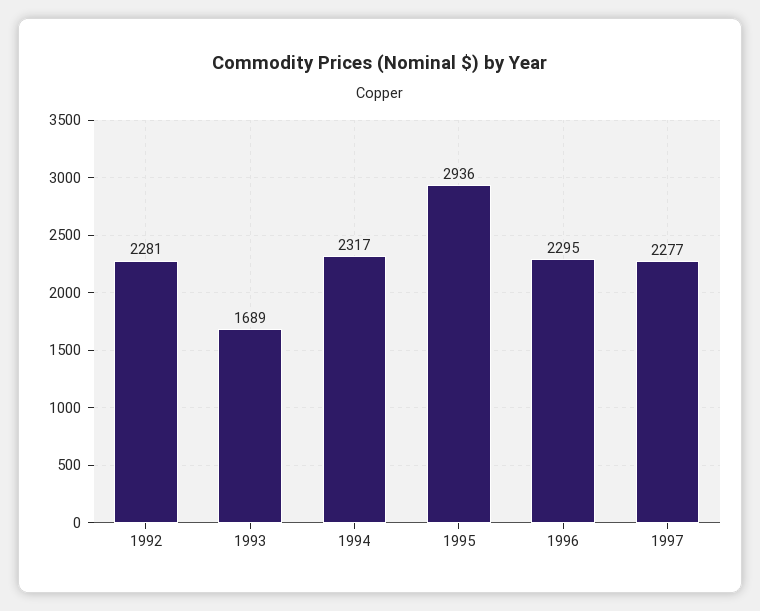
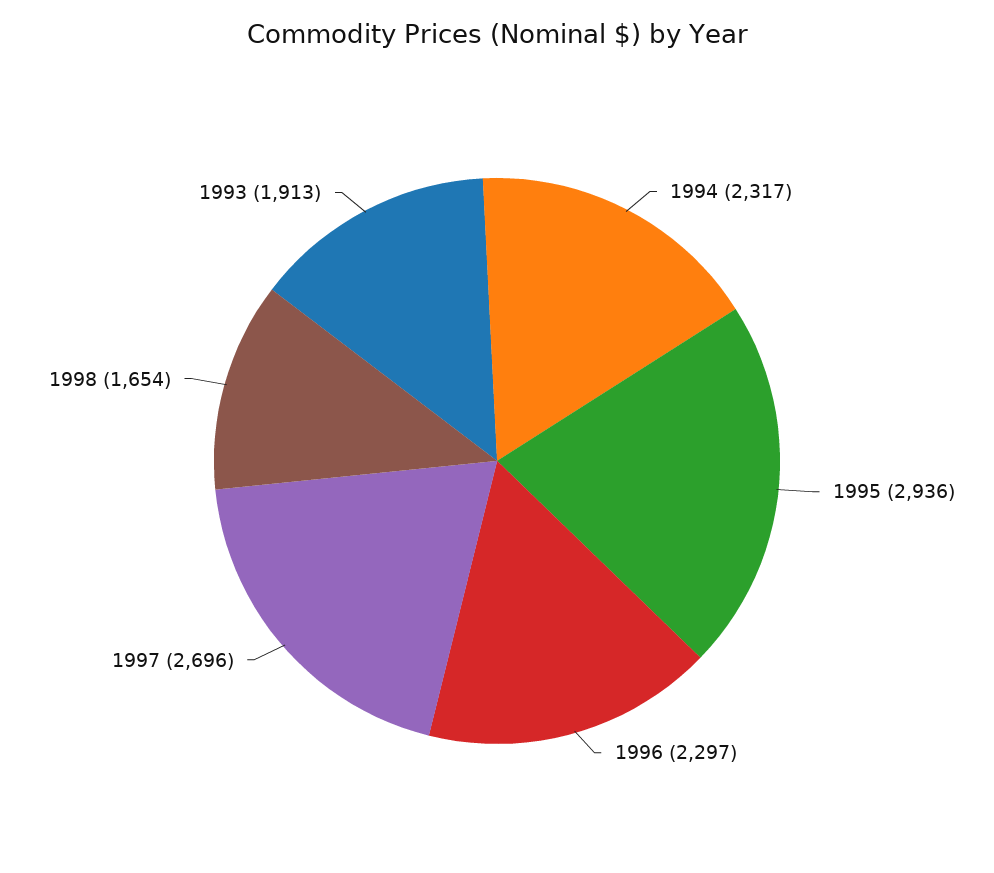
1992: 2281 -> none
1993: 1689 -> 1913
1996: 2295 -> 2297
1997: 2277 -> 2696
1998: none -> 1654

